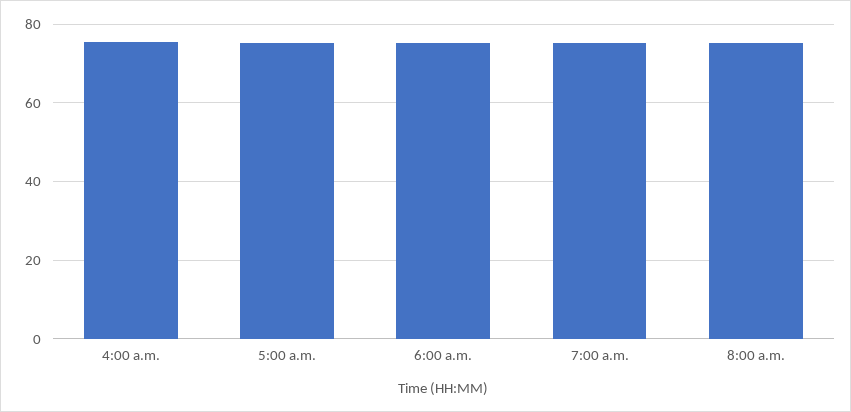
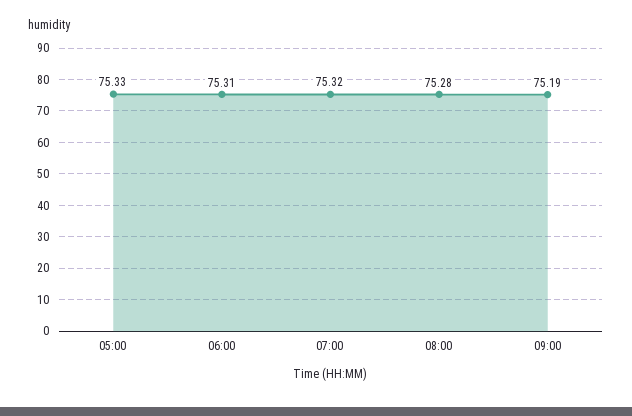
4:00 a.m.: 76 -> none
09:00: none -> 75.19

